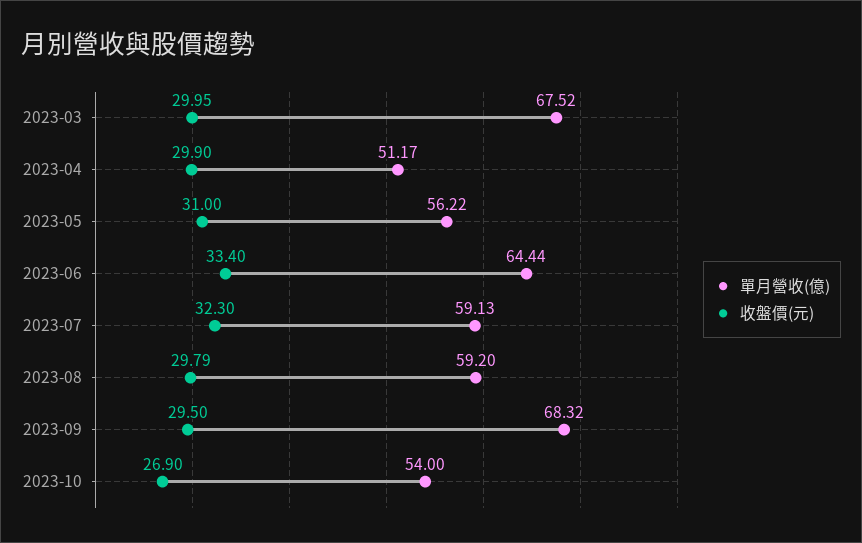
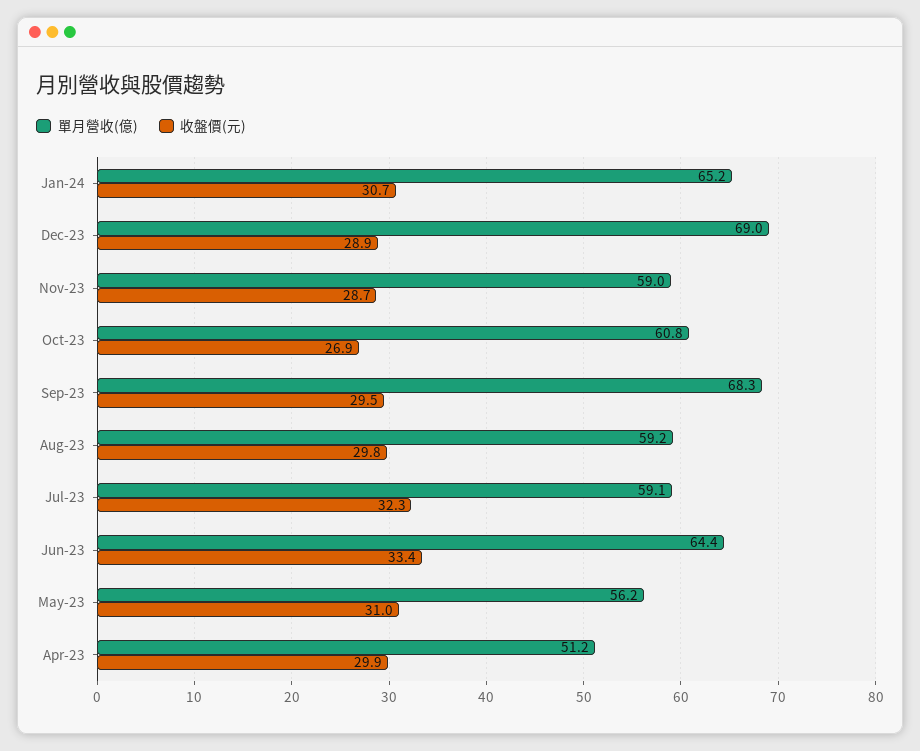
單月營收(億), 2023-03: 67.52 -> none
收盤價(元), 2023-03: 29.95 -> none
單月營收(億), 2023-10: 54 -> 60.8
單月營收(億), Jan-24: none -> 65.2
收盤價(元), Jan-24: none -> 30.7
單月營收(億), Dec-23: none -> 69
收盤價(元), Dec-23: none -> 28.9
單月營收(億), Nov-23: none -> 59
收盤價(元), Nov-23: none -> 28.7

